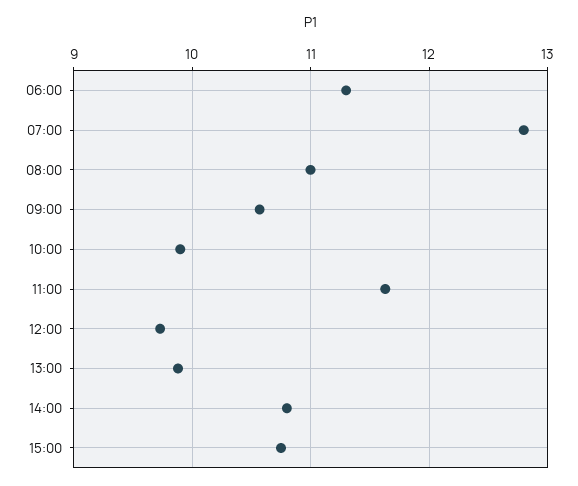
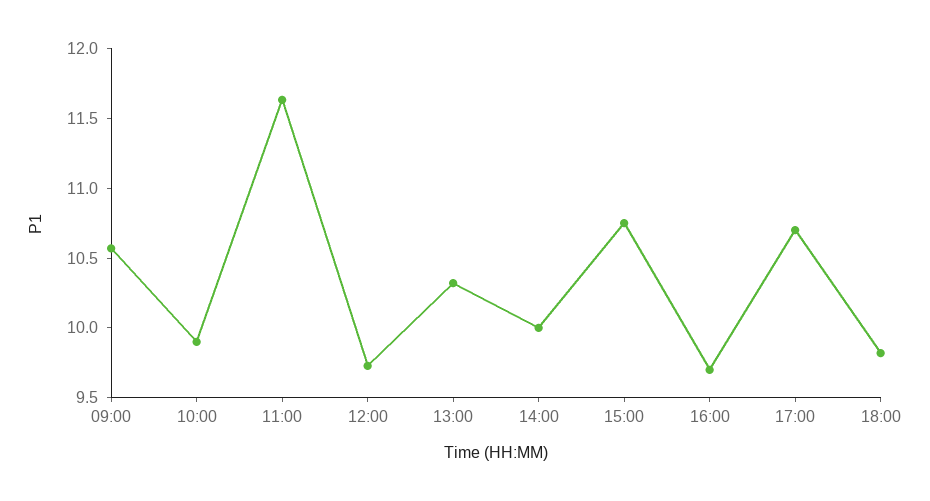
06:00: 11.3 -> none
07:00: 12.8 -> none
08:00: 11 -> none
13:00: 9.9 -> 10.3
14:00: 10.8 -> 10
16:00: none -> 9.7
17:00: none -> 10.7
18:00: none -> 9.8

